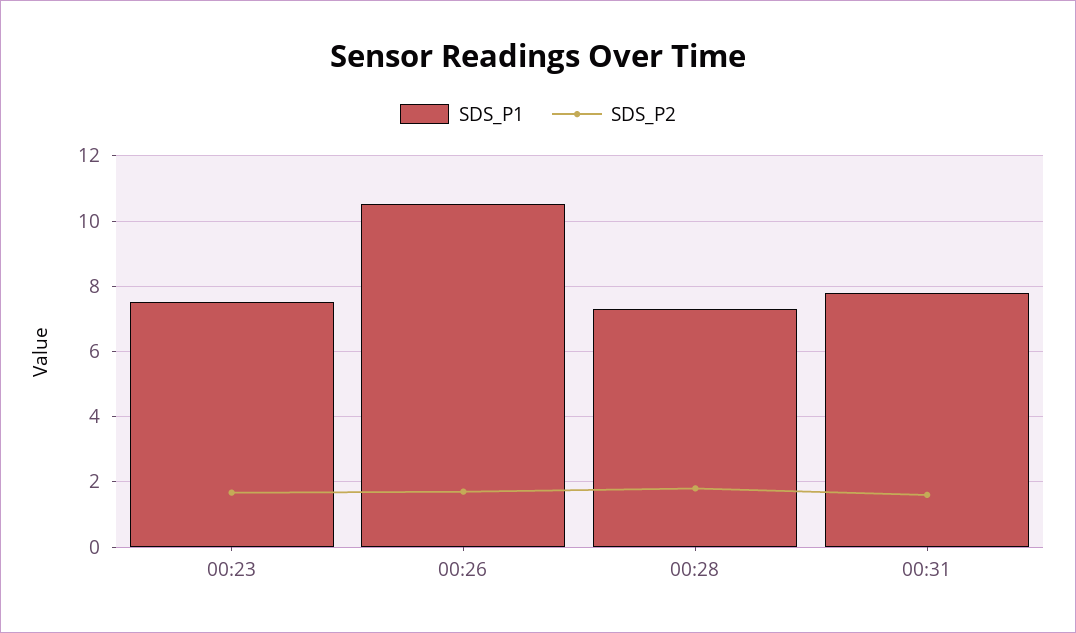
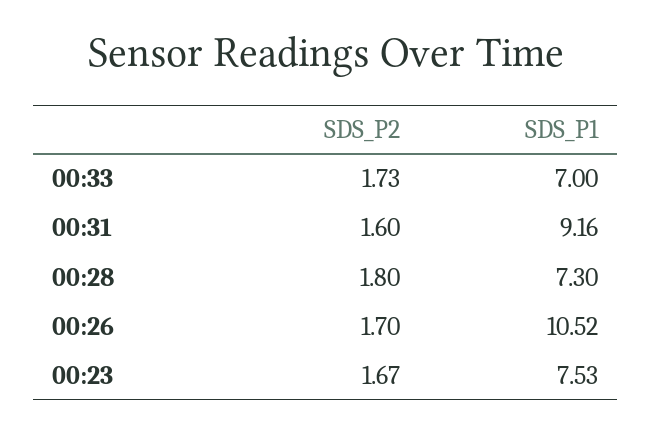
SDS_P1, 00:31: 7.8 -> 9.16
SDS_P2, 00:33: none -> 1.73
SDS_P1, 00:33: none -> 7

